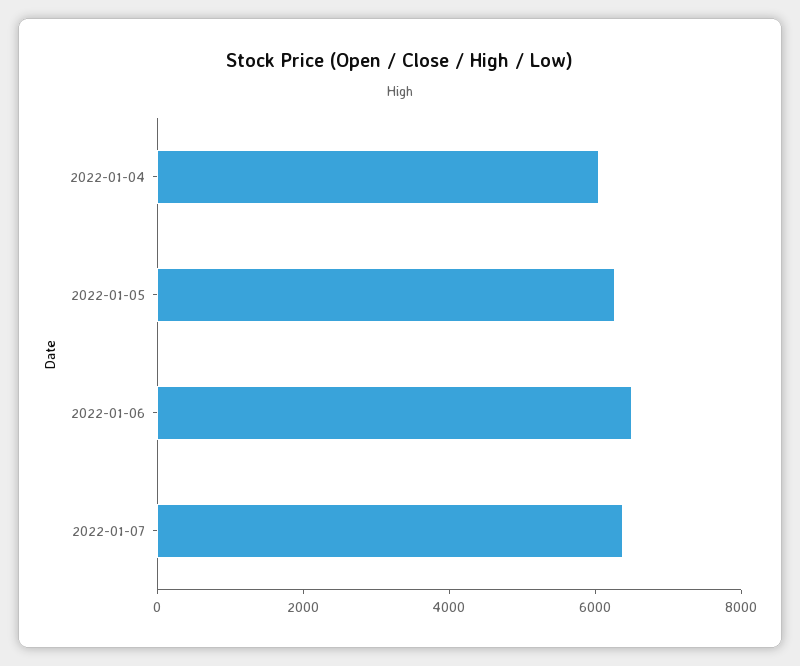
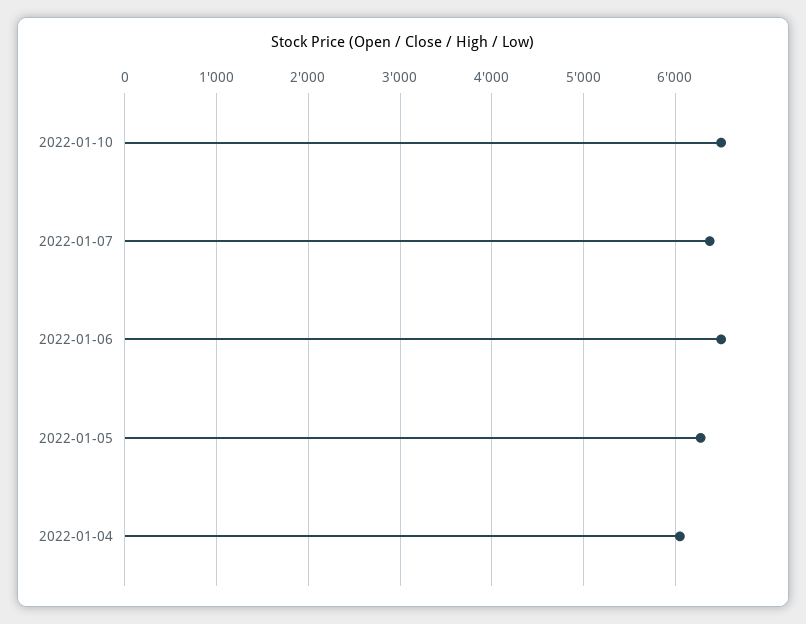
2022-01-10: none -> 6500

